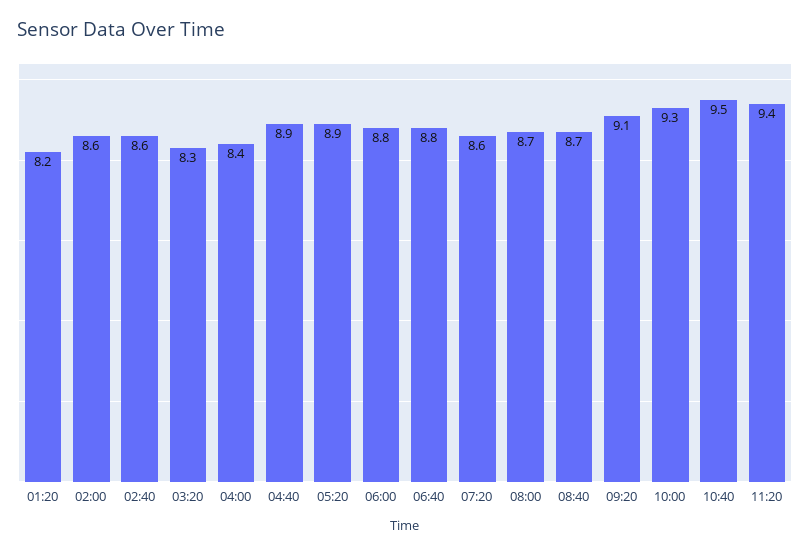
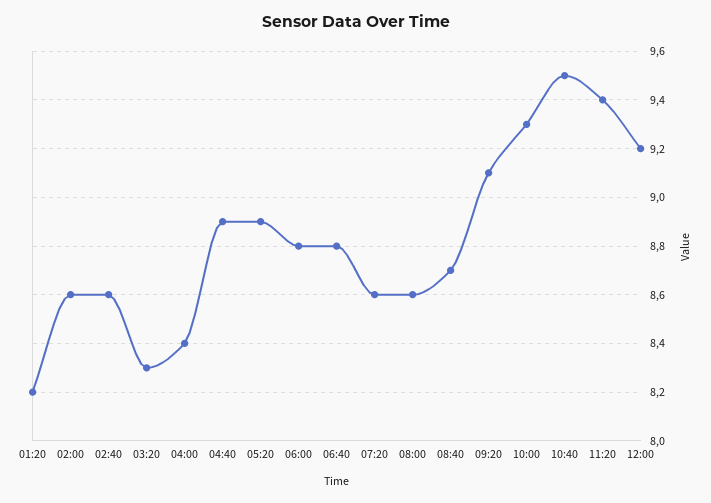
08:00: 8.7 -> 8.6
12:00: none -> 9.2

